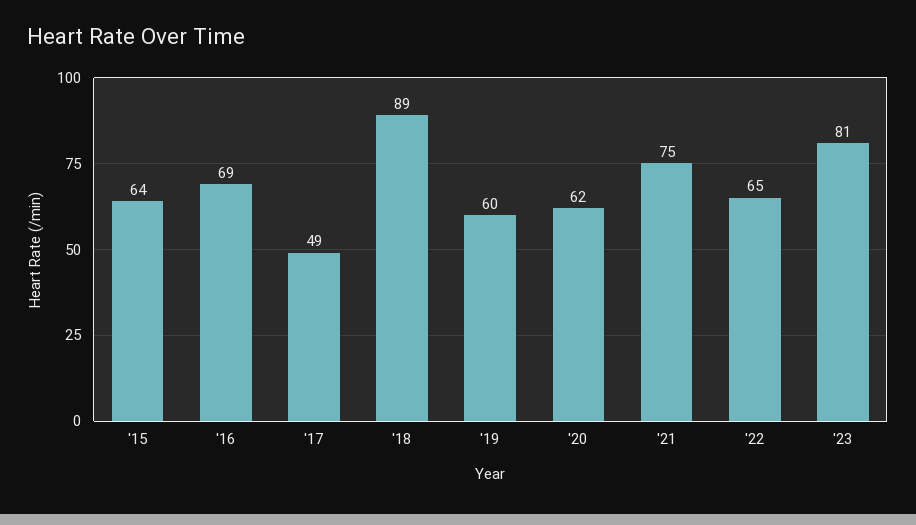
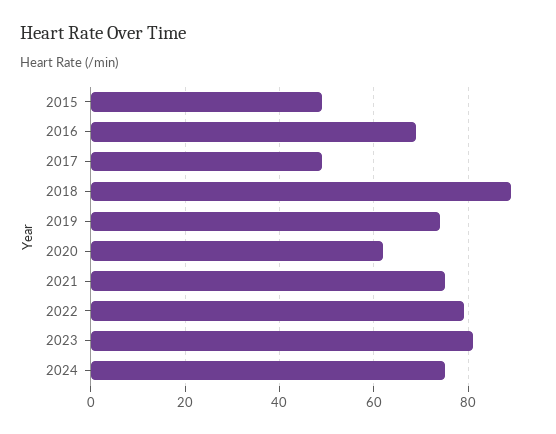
'15: 64 -> 50
'19: 60 -> 75
'22: 65 -> 80
2024: none -> 75

